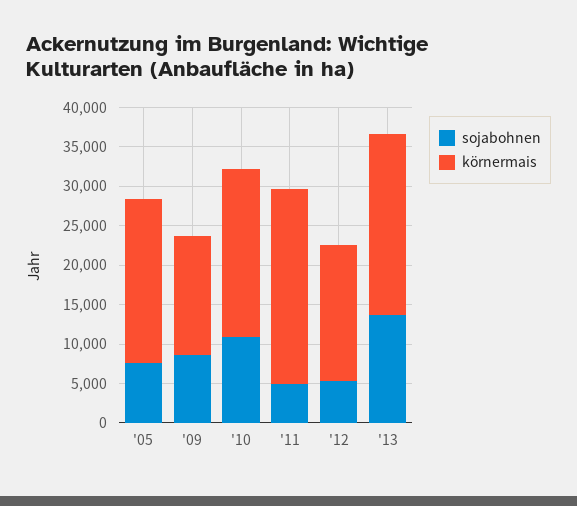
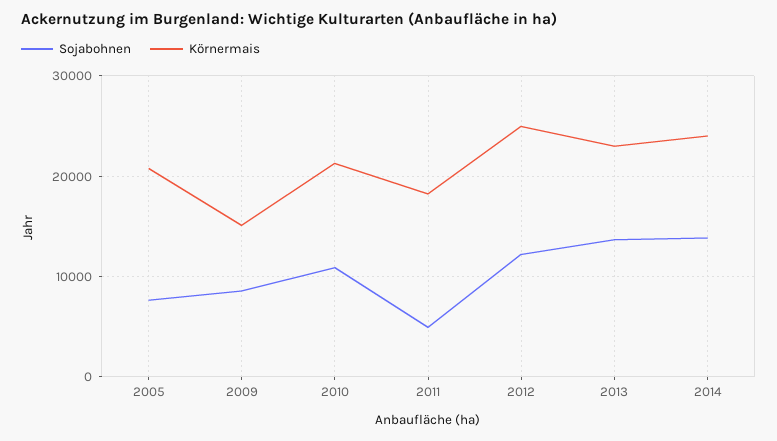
körnermais, '11: 25000 -> 18000
sojabohnen, '12: 5000 -> 12000
körnermais, '12: 17500 -> 25000
sojabohnen, 2014: none -> 14000
körnermais, 2014: none -> 24000

